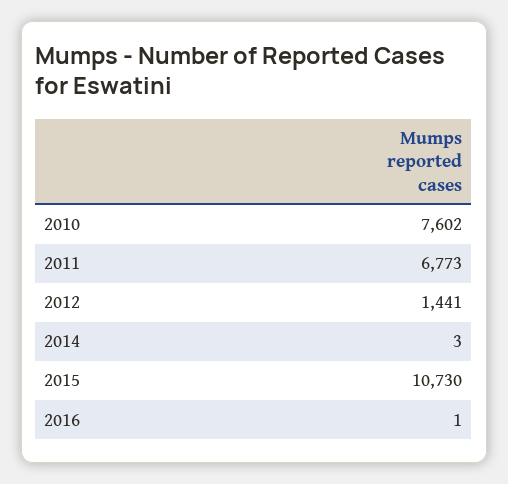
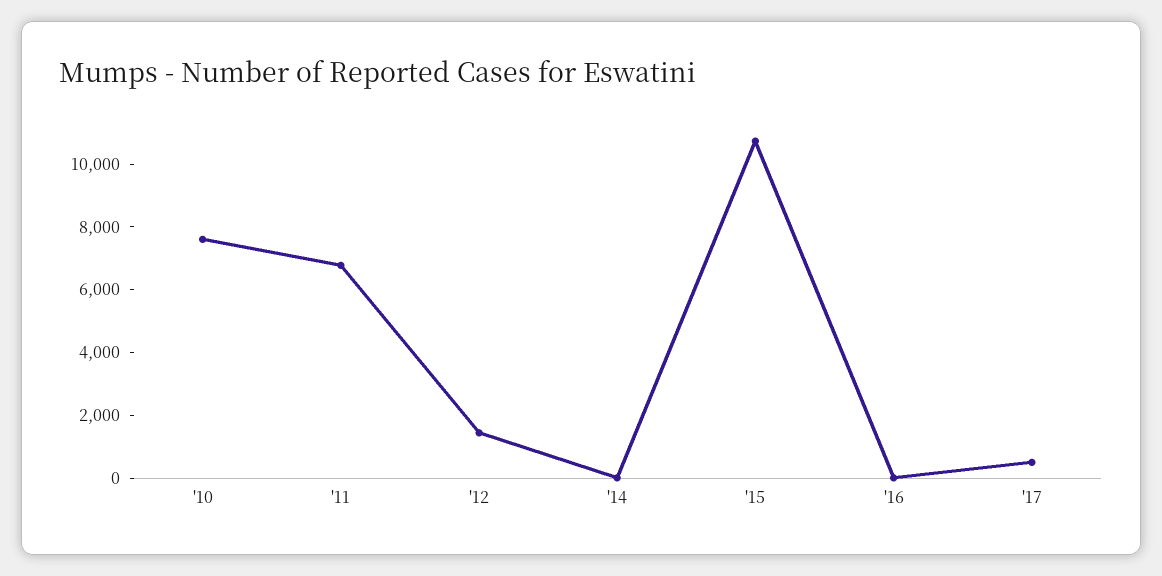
'17: none -> 500

